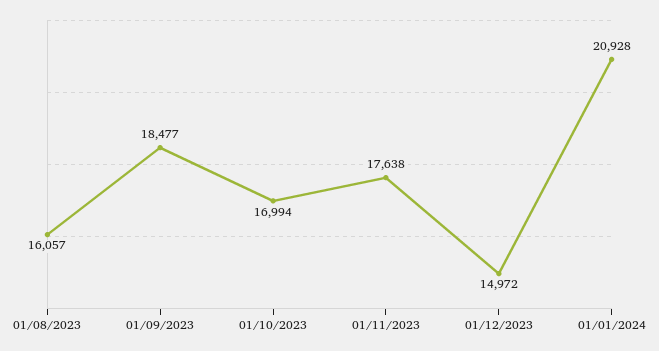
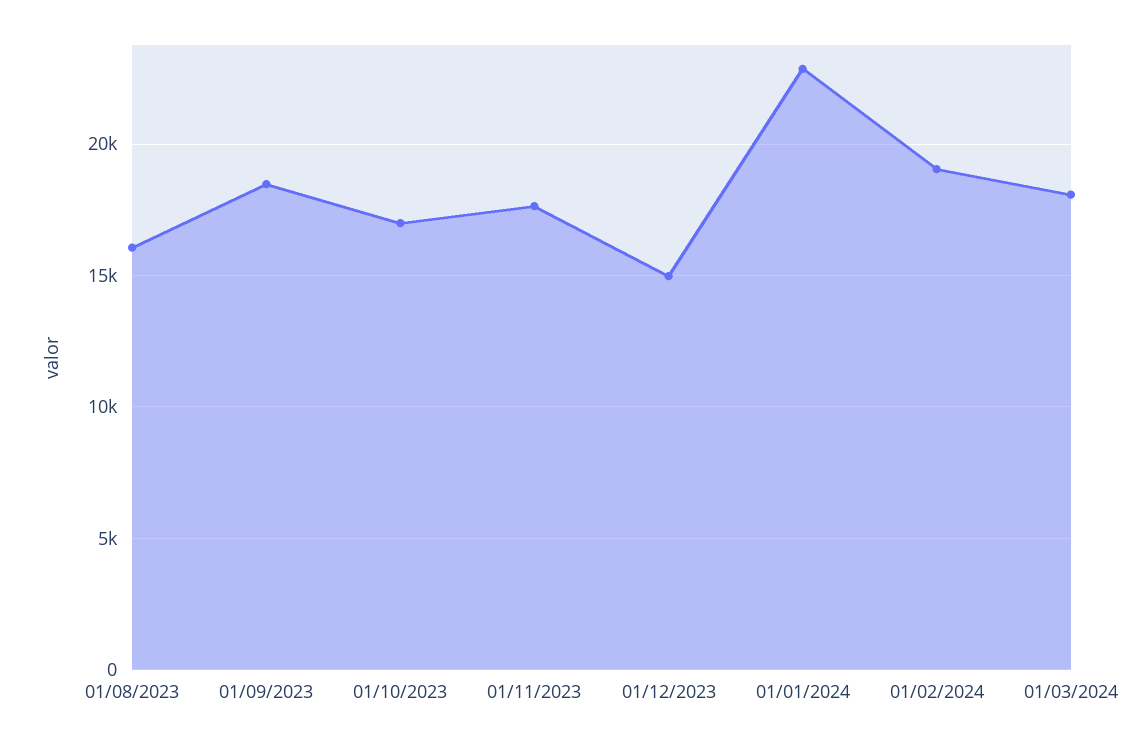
01/01/2024: 20928 -> 23000
01/02/2024: none -> 19000
01/03/2024: none -> 18000

